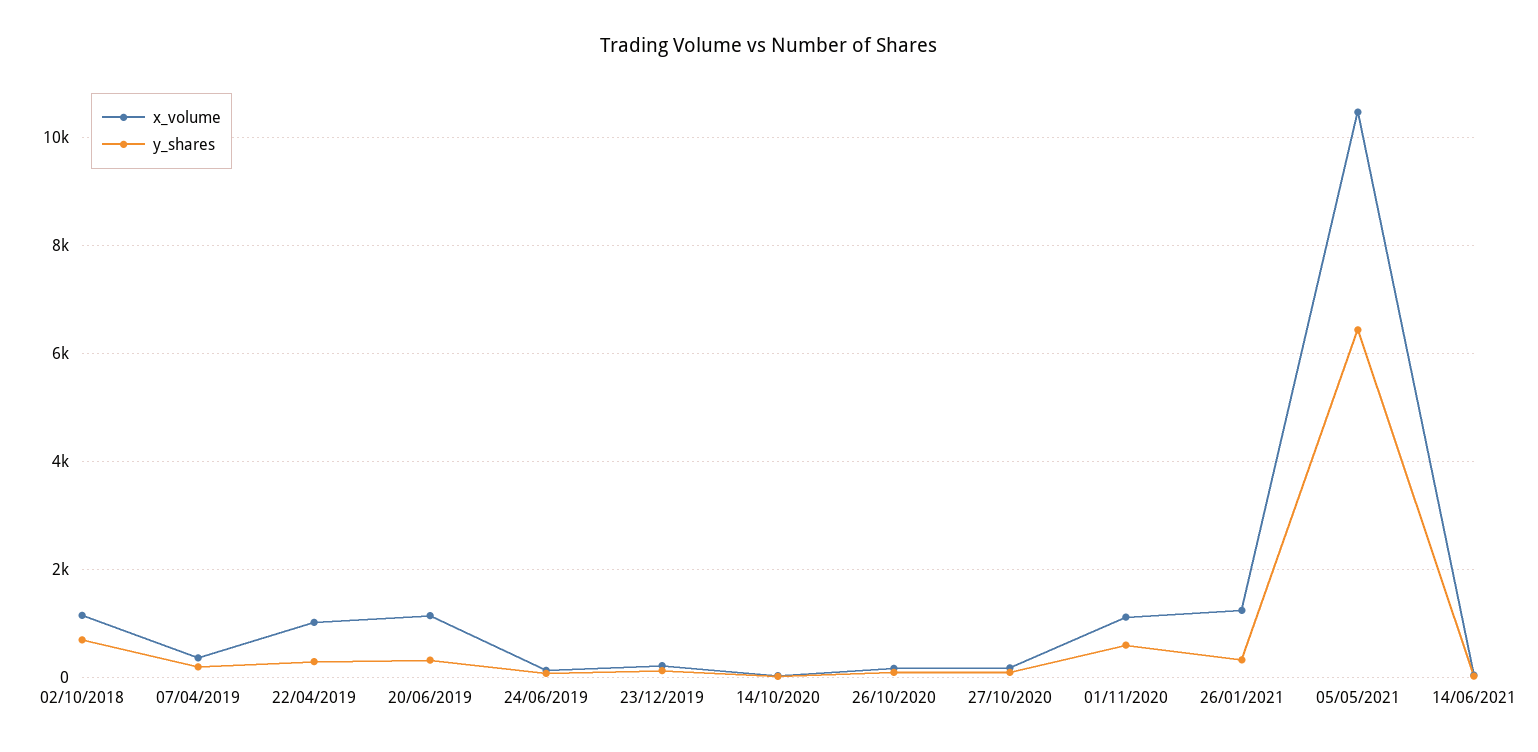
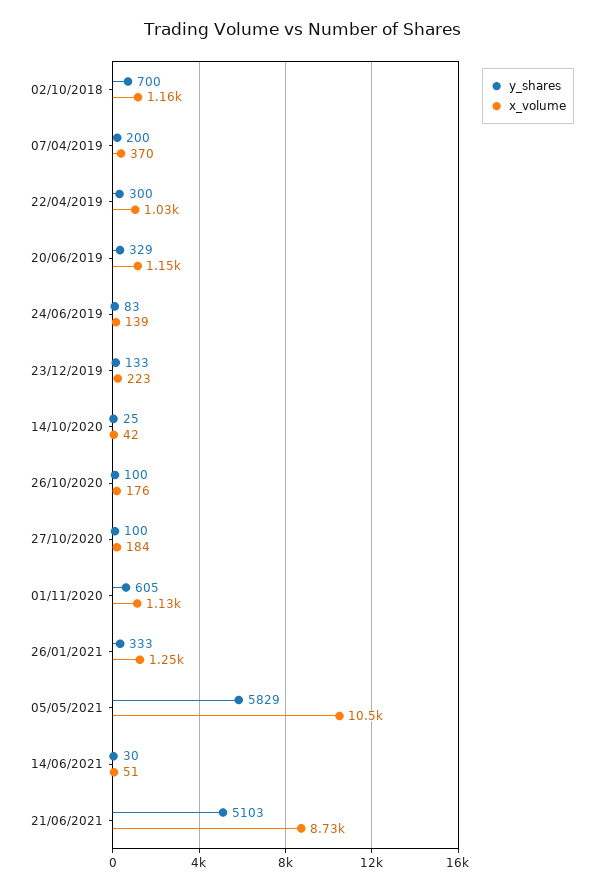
y_shares, 05/05/2021: 6400 -> 5829
y_shares, 21/06/2021: none -> 5103
x_volume, 21/06/2021: none -> 8730

